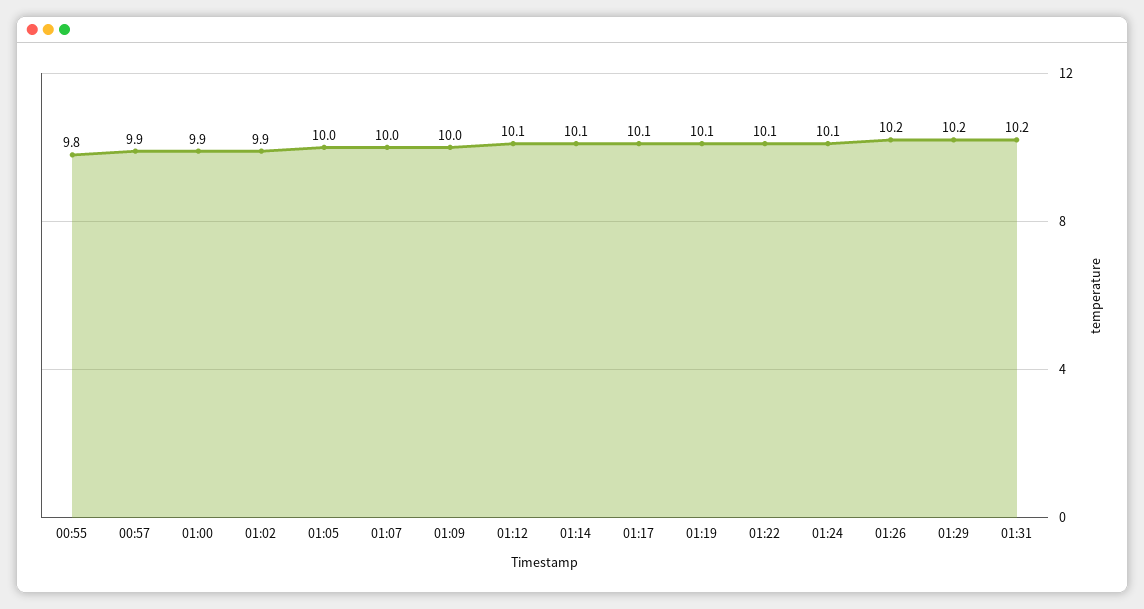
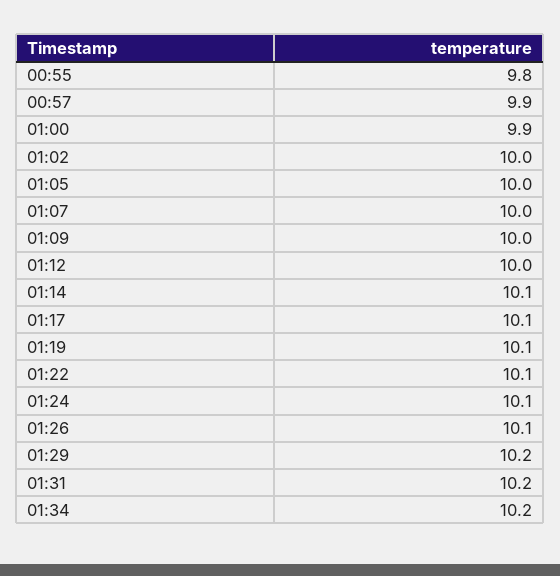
01:02: 9.9 -> 10
01:12: 10.1 -> 10
01:26: 10.2 -> 10.1
01:34: none -> 10.2

